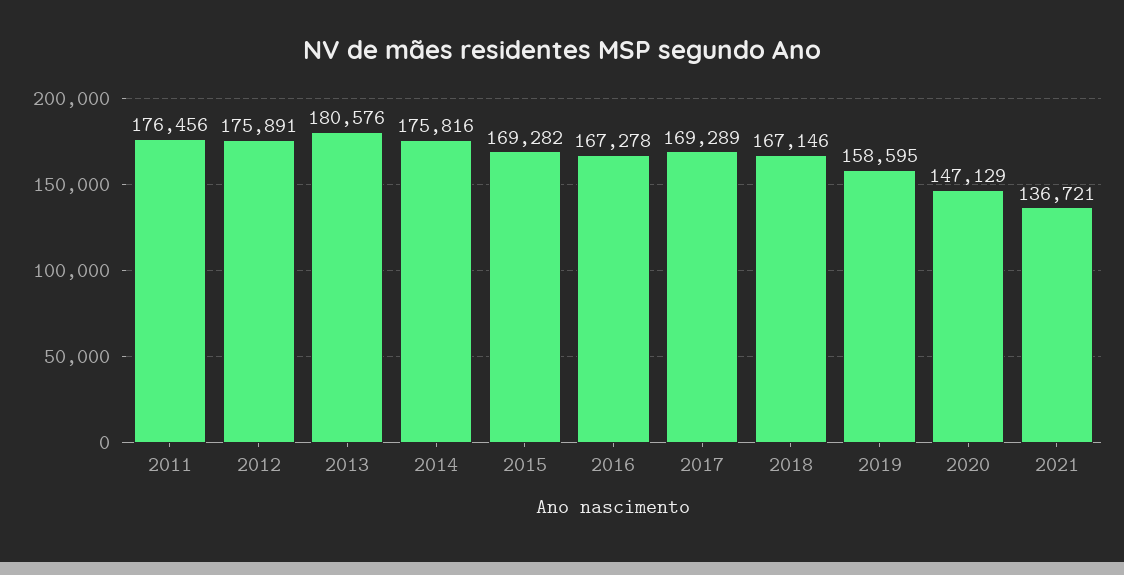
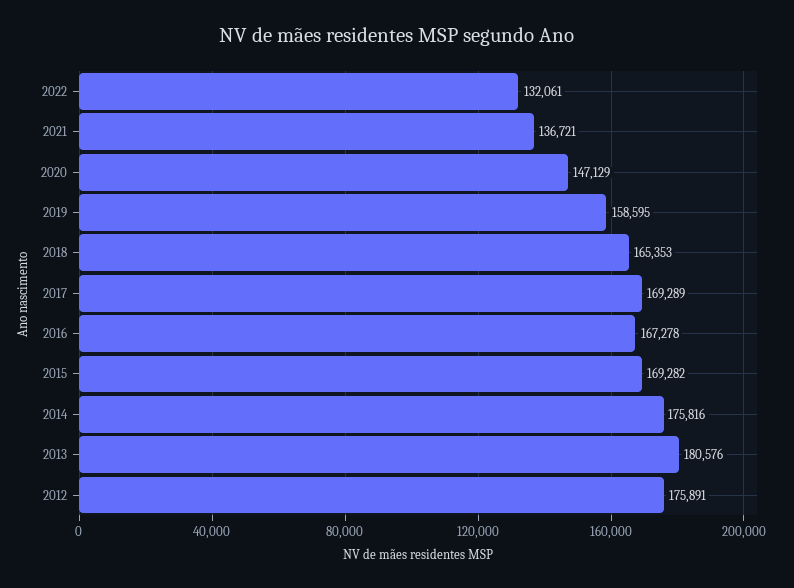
2011: 176456 -> none
2018: 167146 -> 165353
2022: none -> 132061

